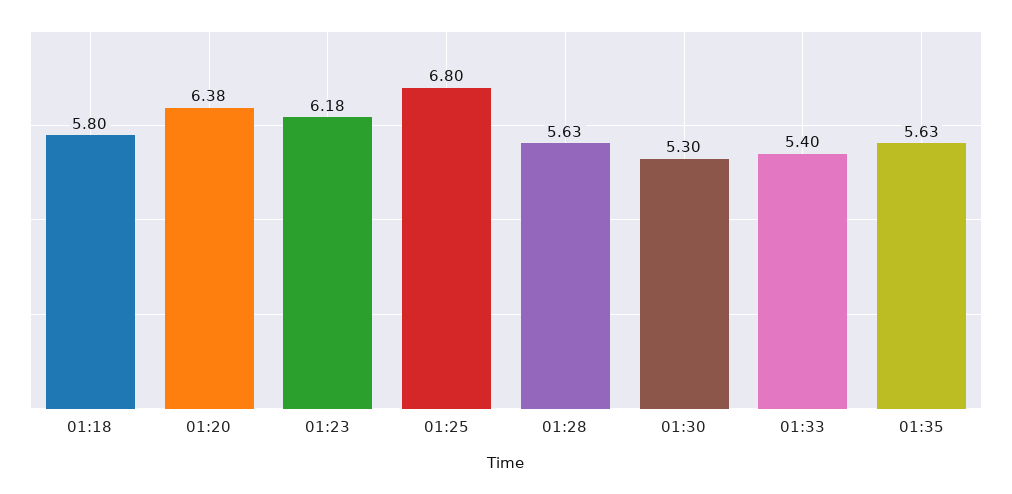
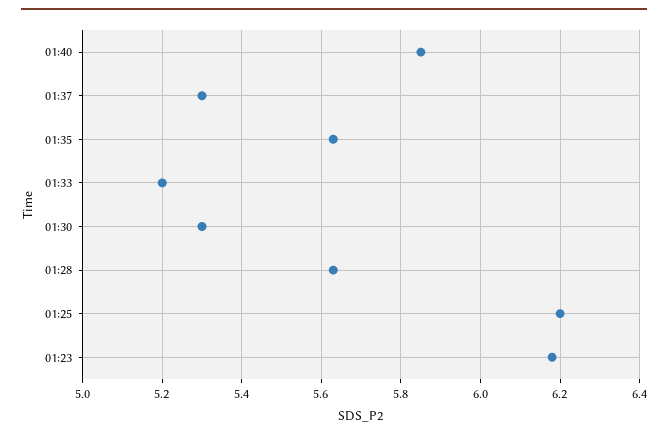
01:18: 5.8 -> none
01:20: 6.38 -> none
01:25: 6.8 -> 6.2
01:33: 5.4 -> 5.2
01:40: none -> 5.85
01:37: none -> 5.3

